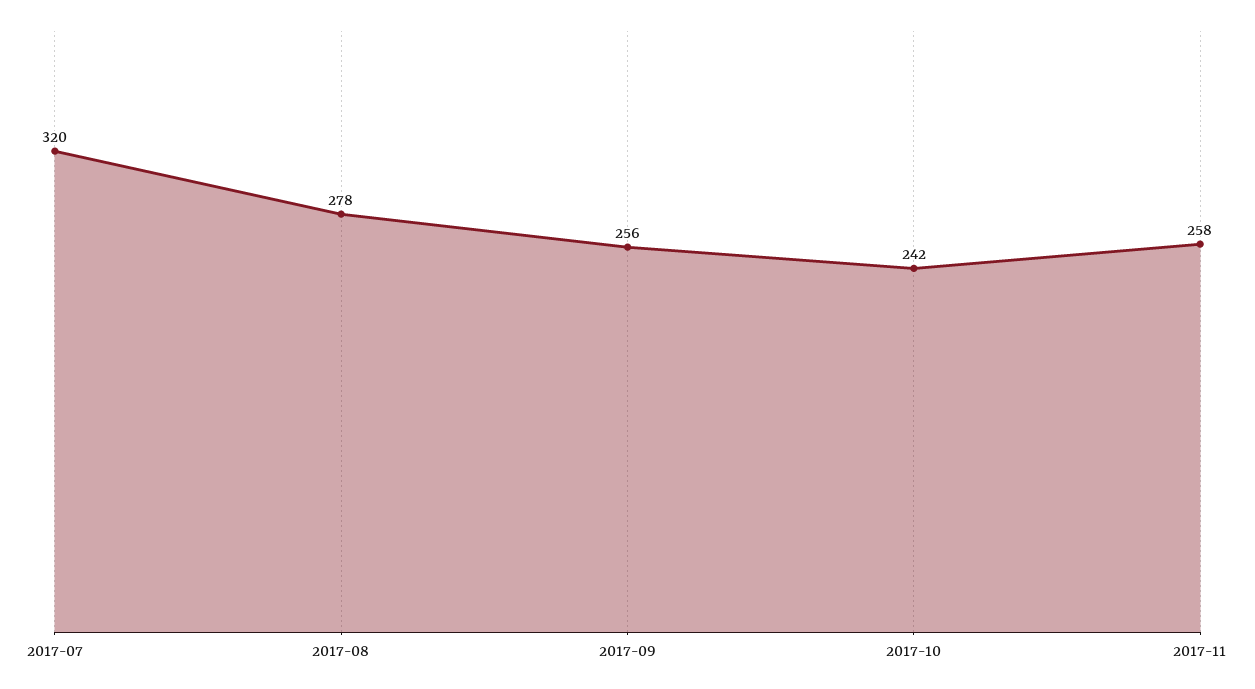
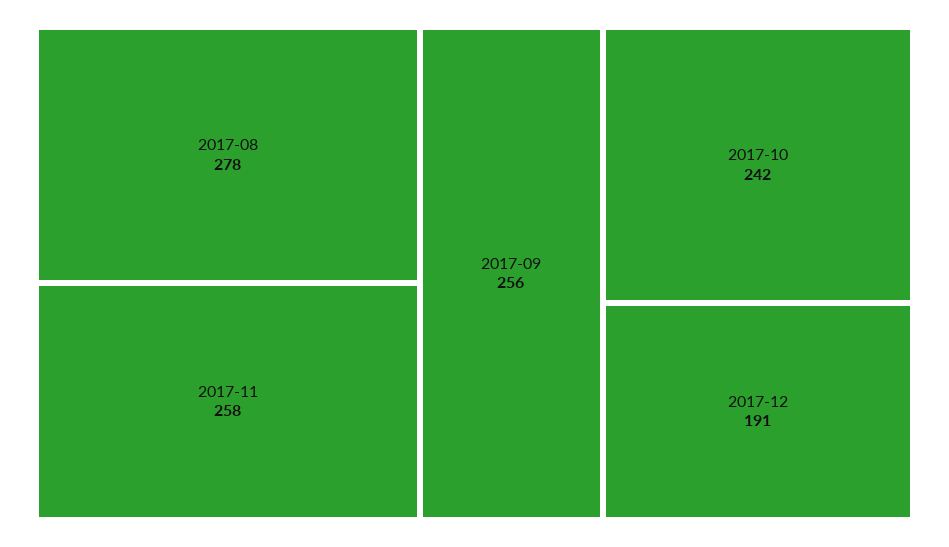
2017-07: 320 -> none
2017-12: none -> 191

